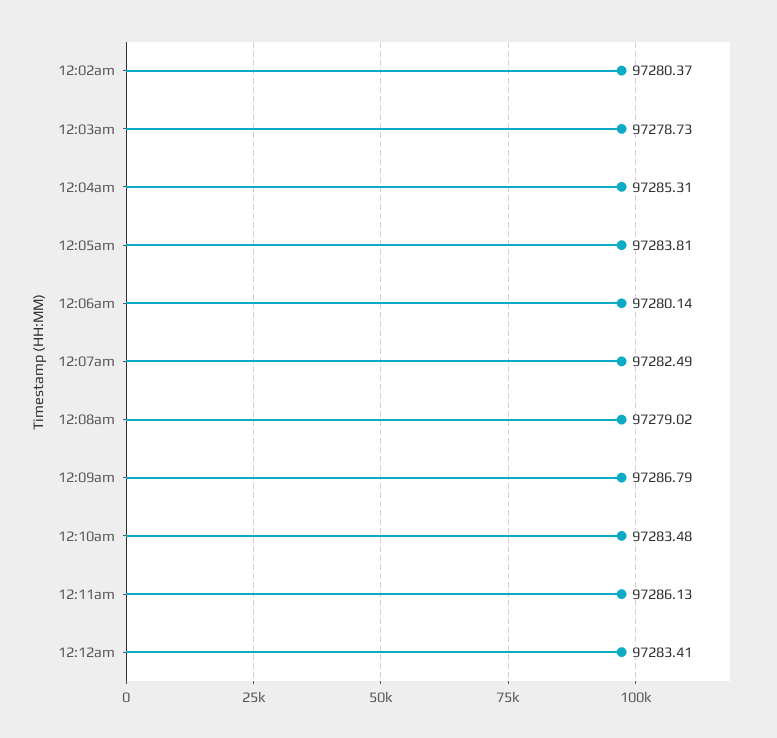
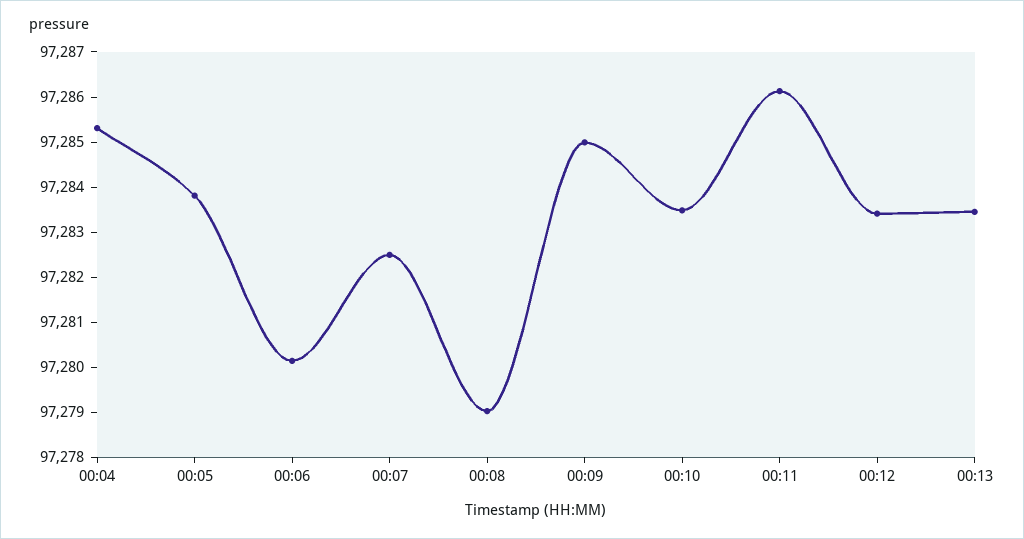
12:02am: 97280.37 -> none
12:03am: 97278.73 -> none
12:09am: 97286.79 -> 97285
00:13: none -> 97283.4

